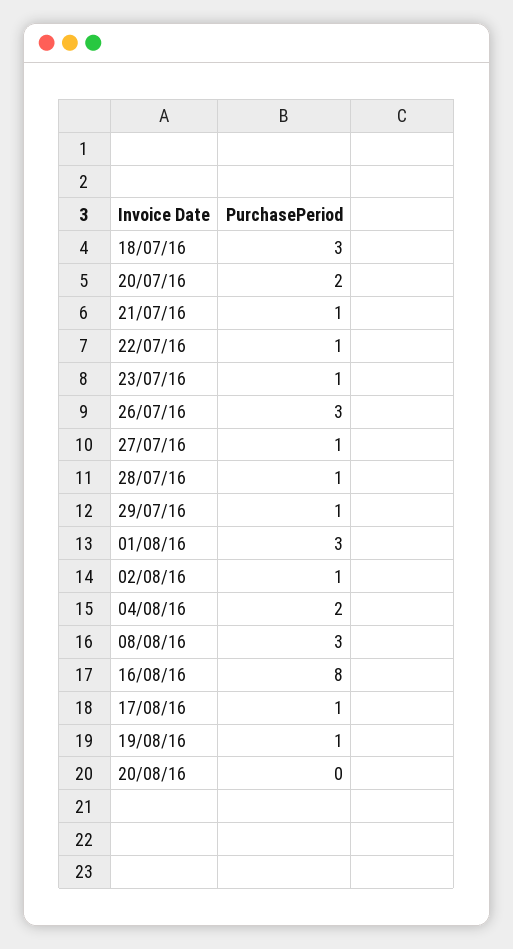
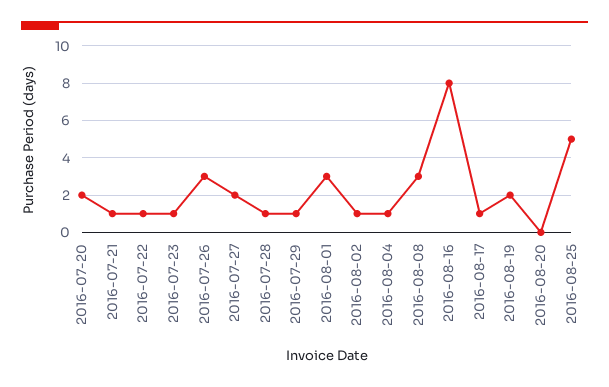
18/07/16: 3 -> none
27/07/16: 1 -> 2
04/08/16: 2 -> 1
19/08/16: 1 -> 2
2016-08-25: none -> 5

